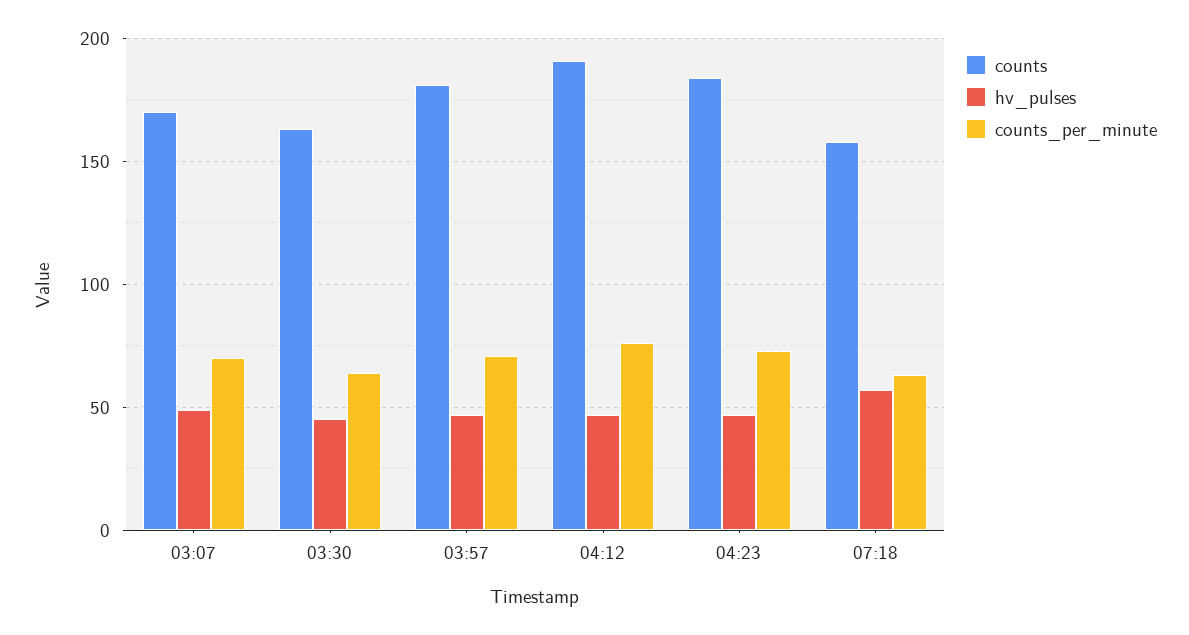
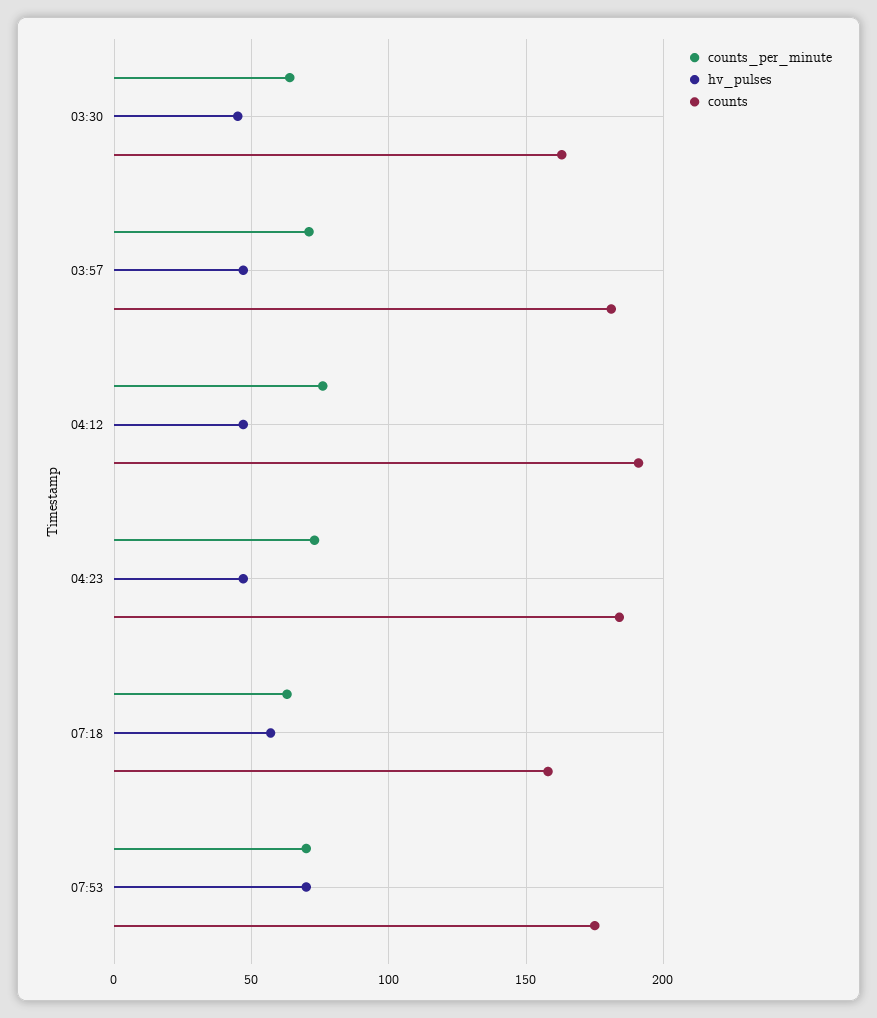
counts, 03:07: 170 -> none
hv_pulses, 03:07: 50 -> none
counts_per_minute, 03:07: 70 -> none
counts_per_minute, 07:53: none -> 70
hv_pulses, 07:53: none -> 70
counts, 07:53: none -> 175

